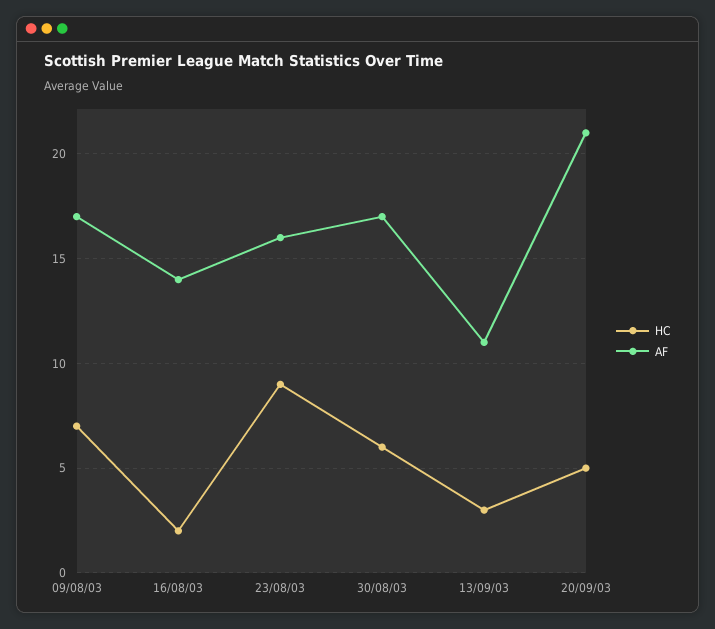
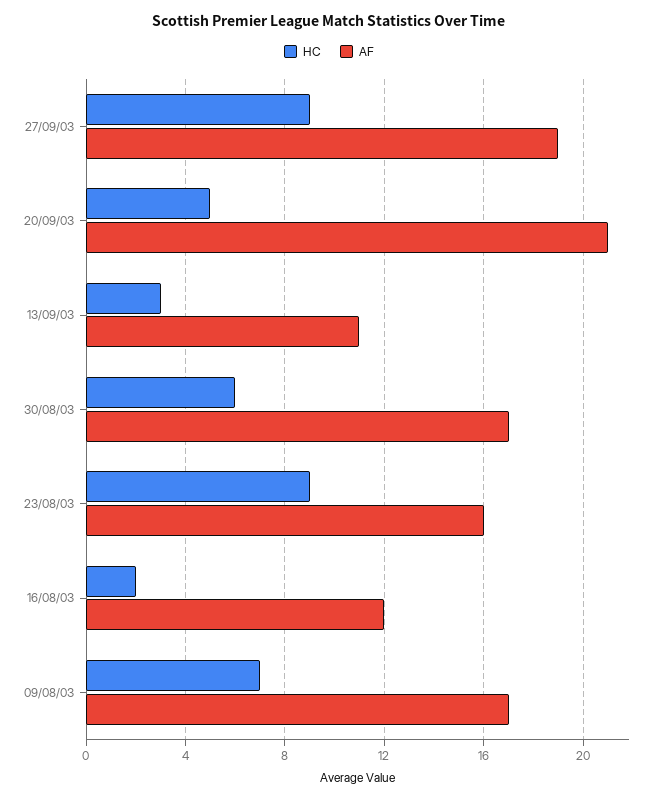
AF, 16/08/03: 14 -> 12
HC, 27/09/03: none -> 9
AF, 27/09/03: none -> 19

